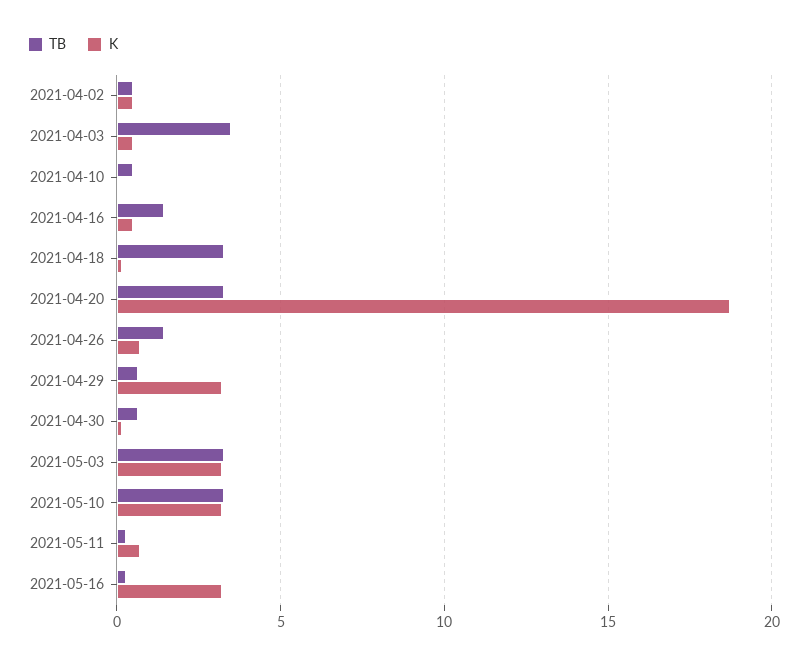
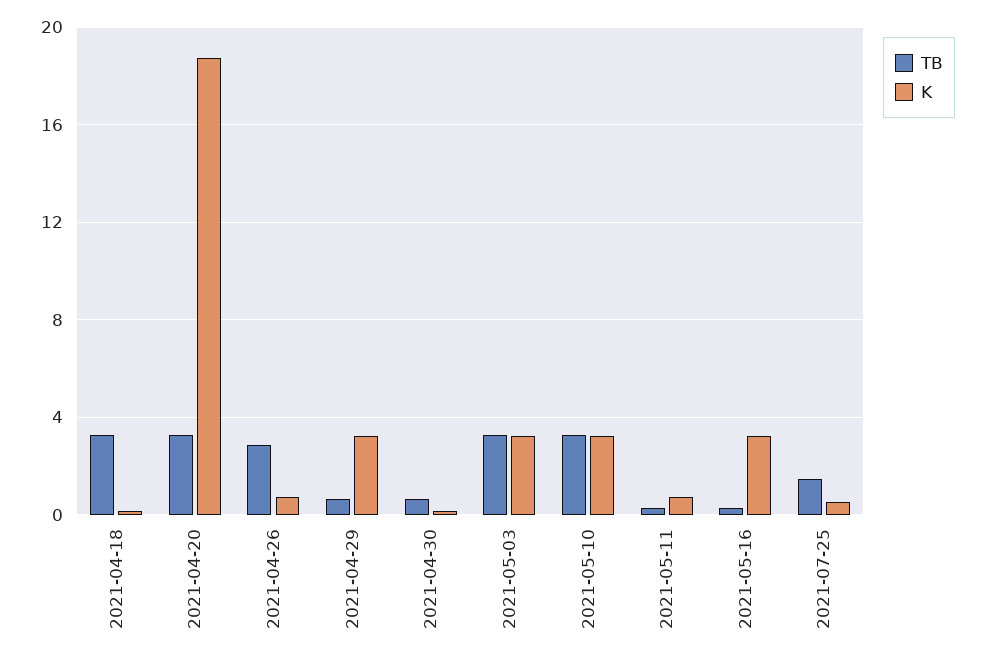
TB, 2021-04-02: 0.5 -> none
K, 2021-04-02: 0.5 -> none
TB, 2021-04-03: 3.5 -> none
K, 2021-04-03: 0.5 -> none
TB, 2021-04-10: 0.5 -> none
K, 2021-04-10: 0 -> none
TB, 2021-04-16: 1.5 -> none
K, 2021-04-16: 0.5 -> none
TB, 2021-04-26: 1.5 -> 3
TB, 2021-07-25: none -> 1.5
K, 2021-07-25: none -> 0.5

